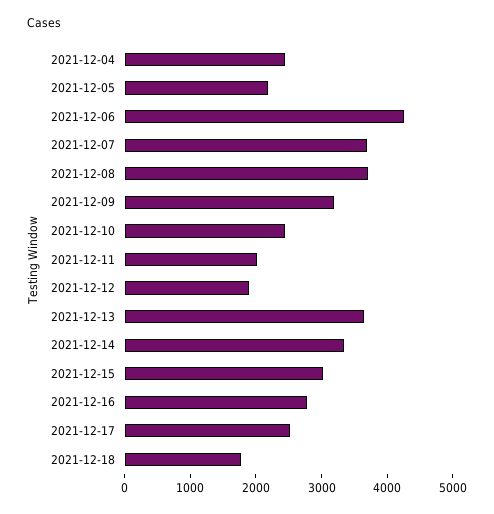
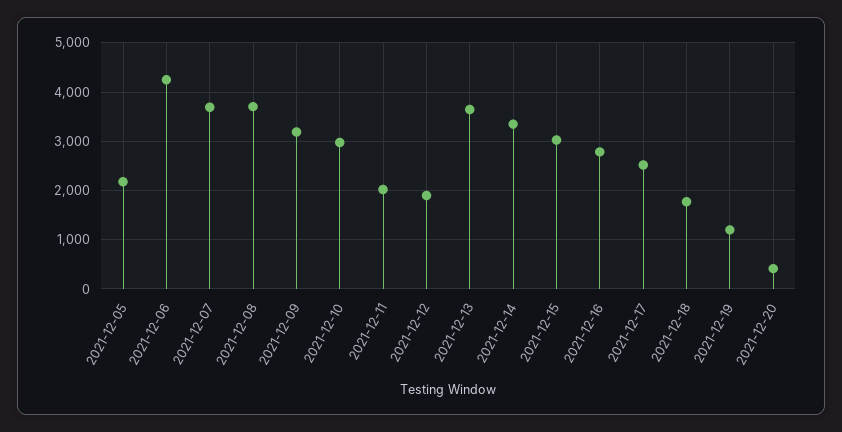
2021-12-04: 2400 -> none
2021-12-10: 2400 -> 3000
2021-12-19: none -> 1200
2021-12-20: none -> 400

